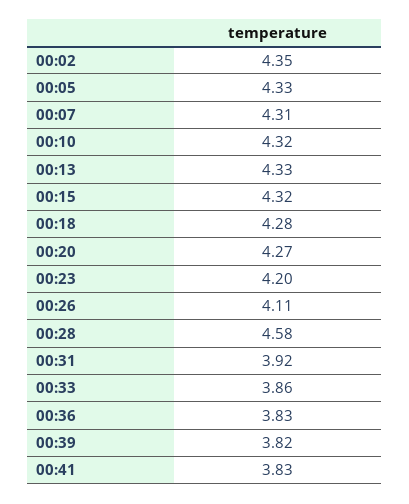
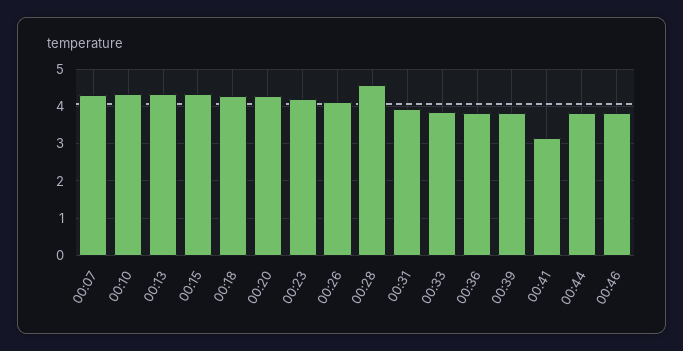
00:02: 4.35 -> none
00:05: 4.33 -> none
00:41: 3.83 -> 3.2
00:44: none -> 3.8
00:46: none -> 3.8

